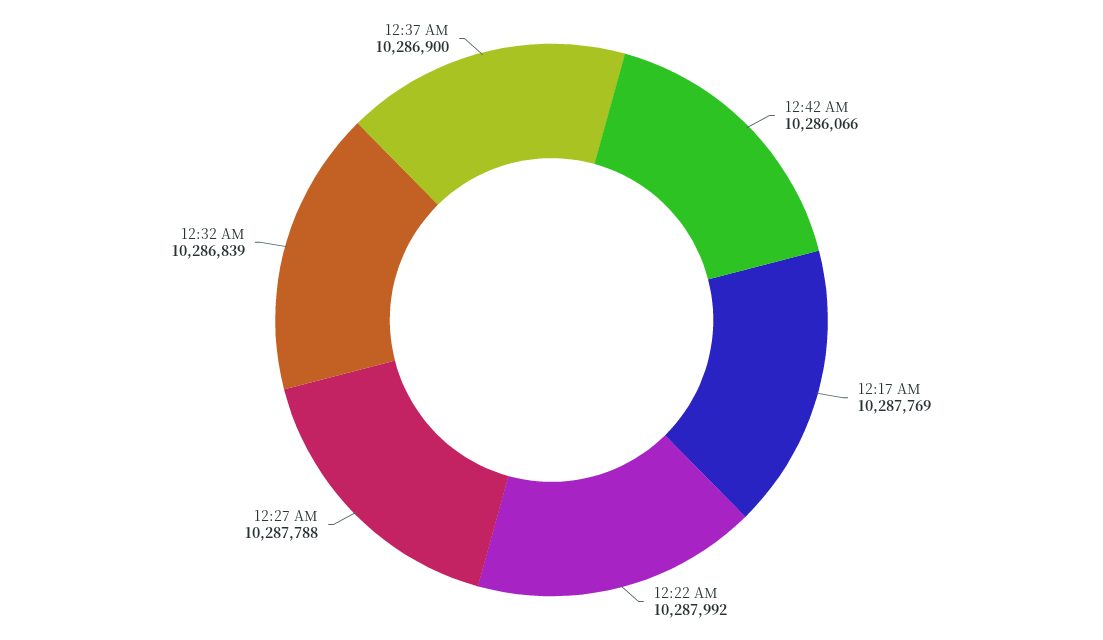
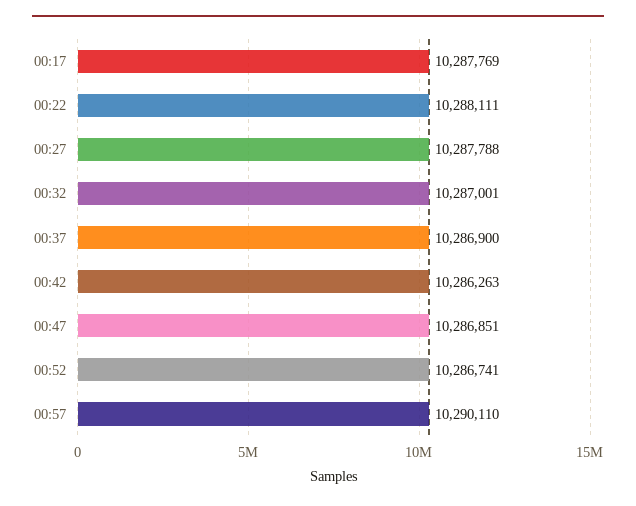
12:42 AM: 10286066 -> 10286263
12:22 AM: 10287992 -> 10288111
12:32 AM: 10286839 -> 10287001
00:47: none -> 10286851
00:52: none -> 10286741
00:57: none -> 10290110

